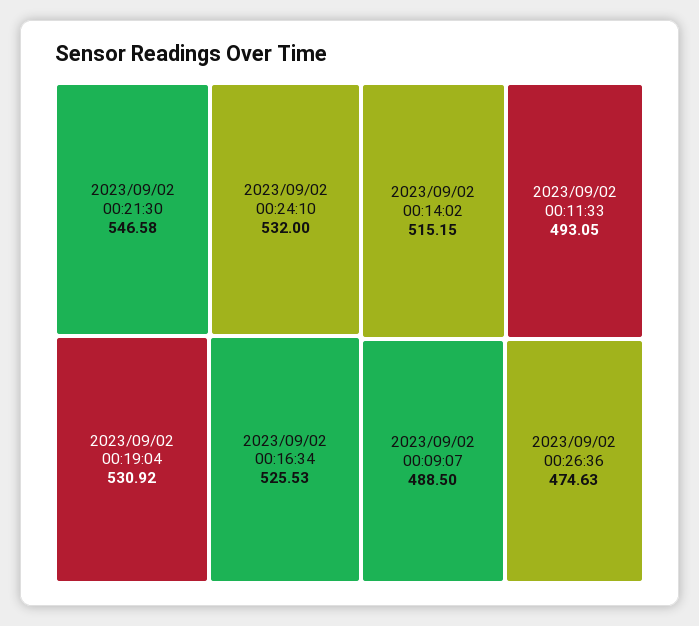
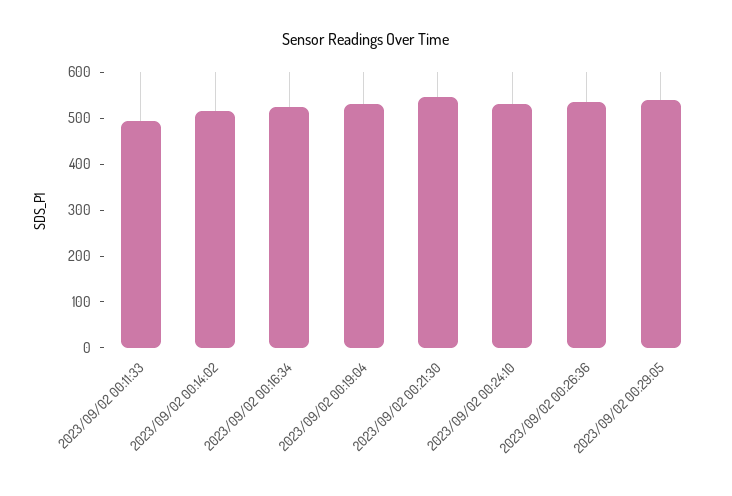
2023/09/02 00:09:07: 488.5 -> none
2023/09/02 00:26:36: 474.63 -> 540
2023/09/02 00:29:05: none -> 540

